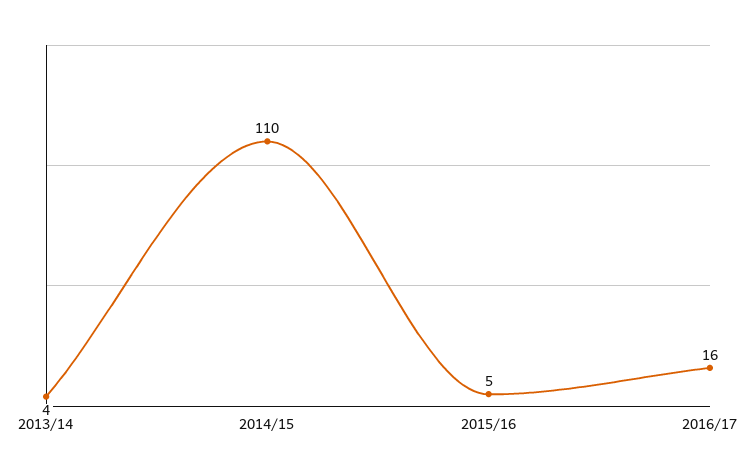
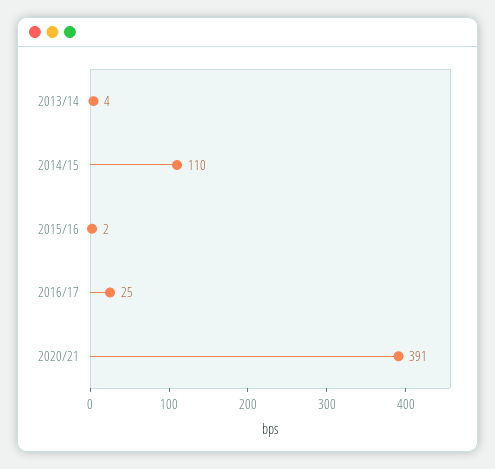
2015/16: 5 -> 2
2016/17: 16 -> 25
2020/21: none -> 391

